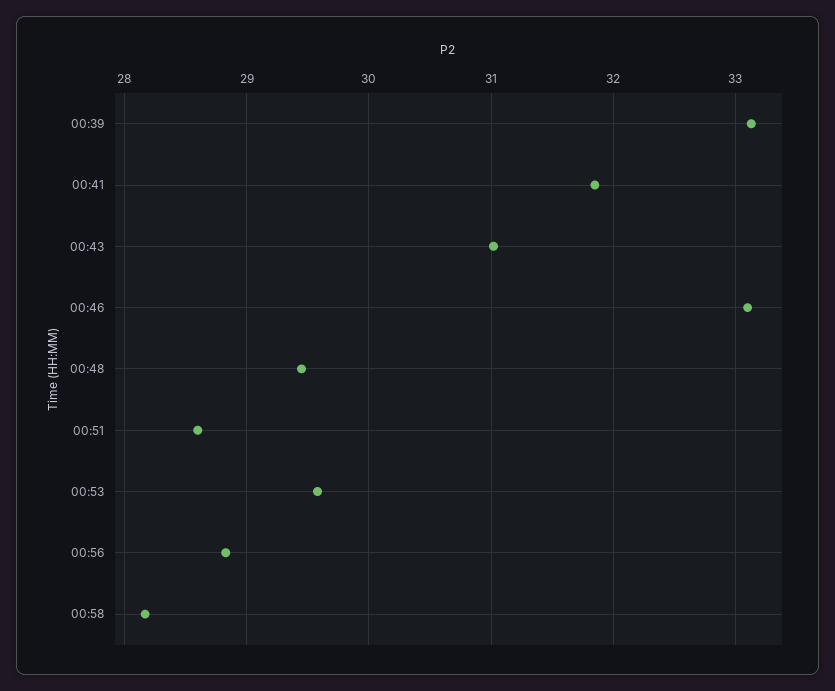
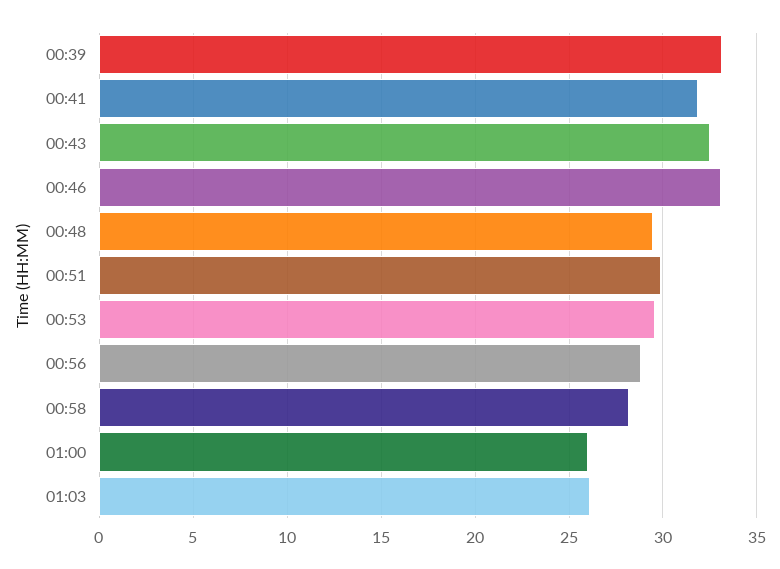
00:43: 31 -> 32.5
00:51: 28.6 -> 30
01:00: none -> 26
01:03: none -> 26

